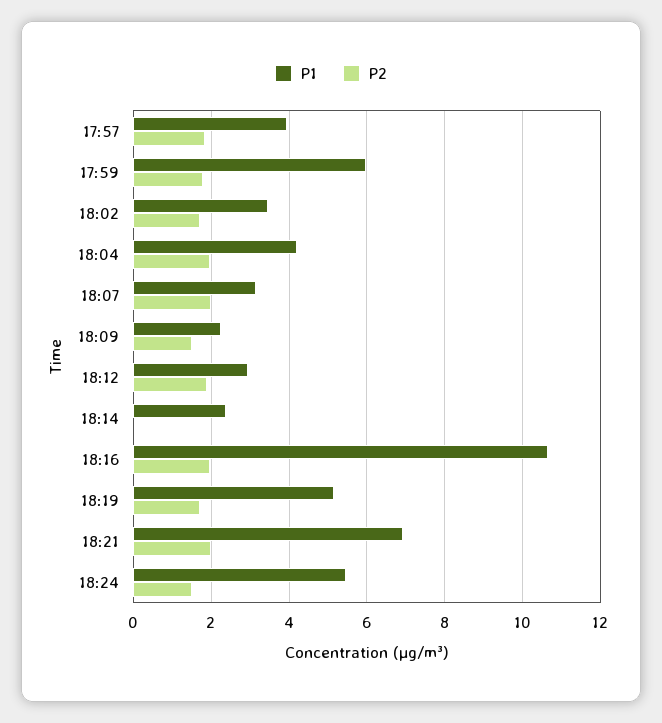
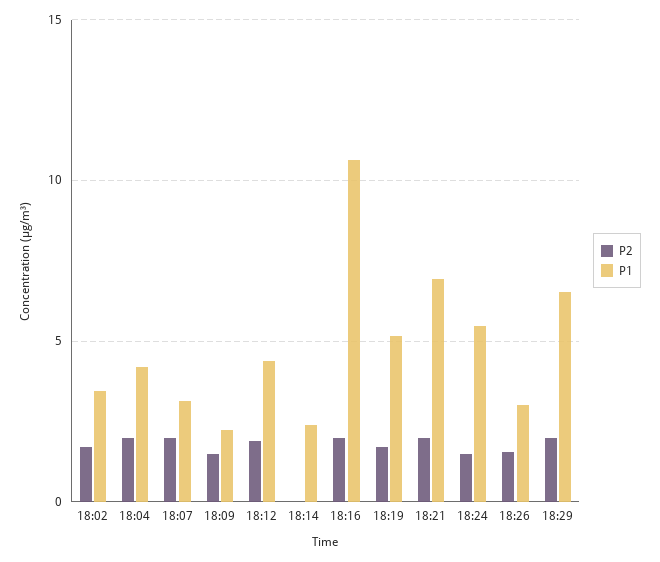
P1, 17:57: 4 -> none
P2, 17:57: 1.8 -> none
P1, 17:59: 6 -> none
P2, 17:59: 1.8 -> none
P1, 18:12: 3 -> 4.5
P2, 18:26: none -> 1.5
P1, 18:26: none -> 3
P2, 18:29: none -> 2
P1, 18:29: none -> 6.5

